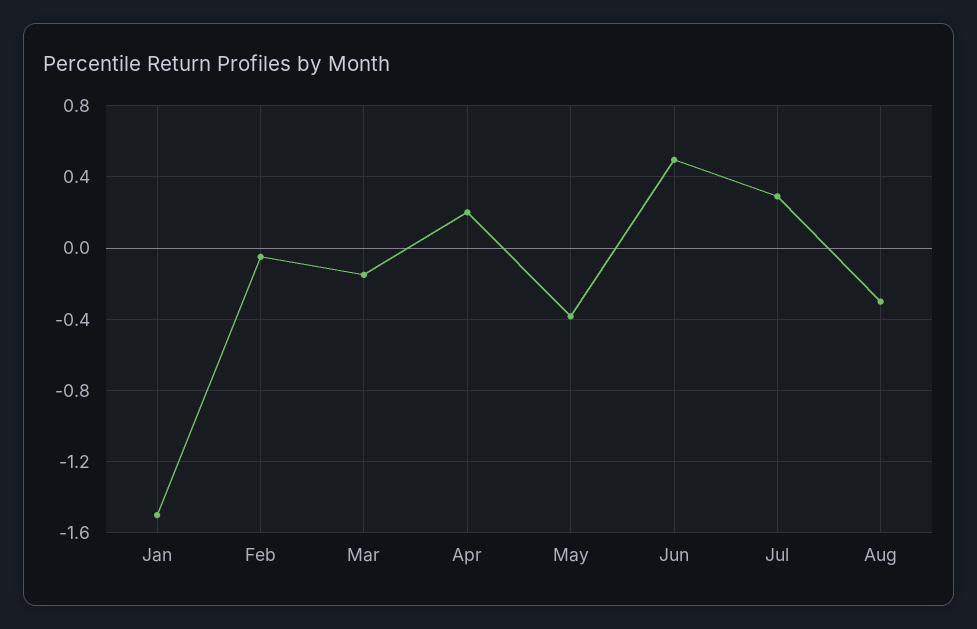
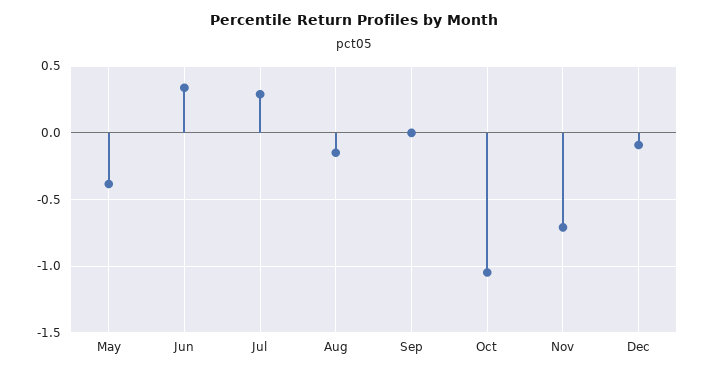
Jan: -1.5 -> none
Feb: -0.05 -> none
Mar: -0.15 -> none
Apr: 0.2 -> none
Jun: 0.5 -> 0.35
Aug: -0.3 -> -0.15
Sep: none -> 0
Oct: none -> -1.05
Nov: none -> -0.7
Dec: none -> -0.1

